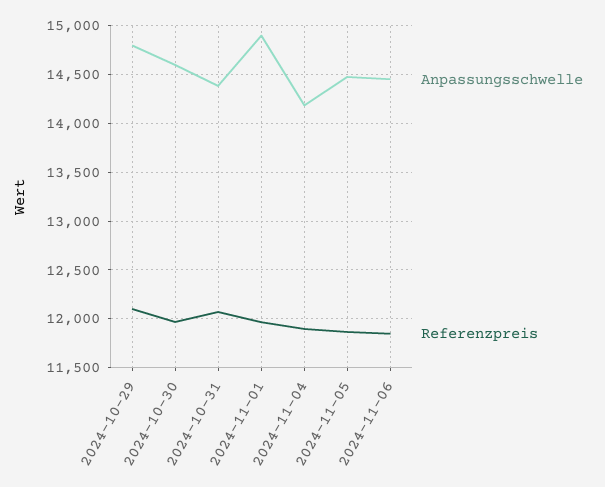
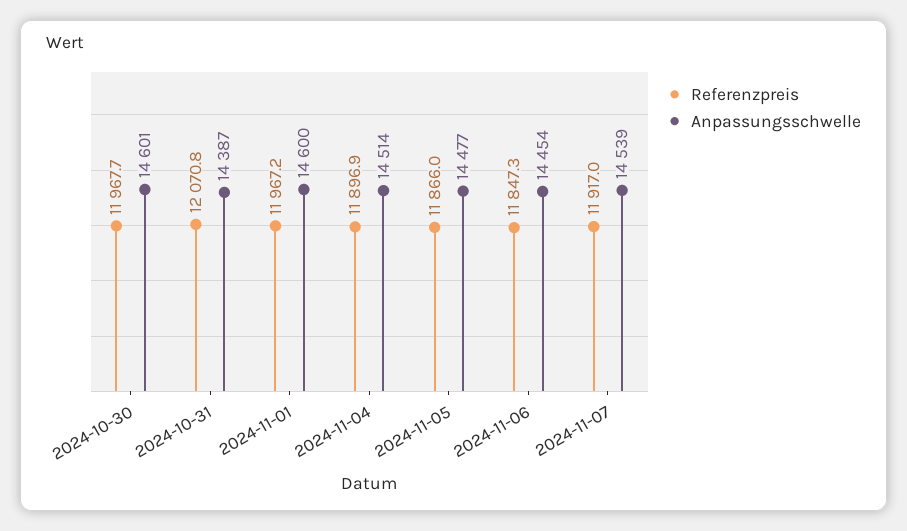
Anpassungsschwelle, 2024-10-29: 14800 -> none
Referenzpreis, 2024-10-29: 12100 -> none
Anpassungsschwelle, 2024-11-01: 14900 -> 14600
Anpassungsschwelle, 2024-11-04: 14200 -> 14514
Referenzpreis, 2024-11-07: none -> 11917
Anpassungsschwelle, 2024-11-07: none -> 14539

